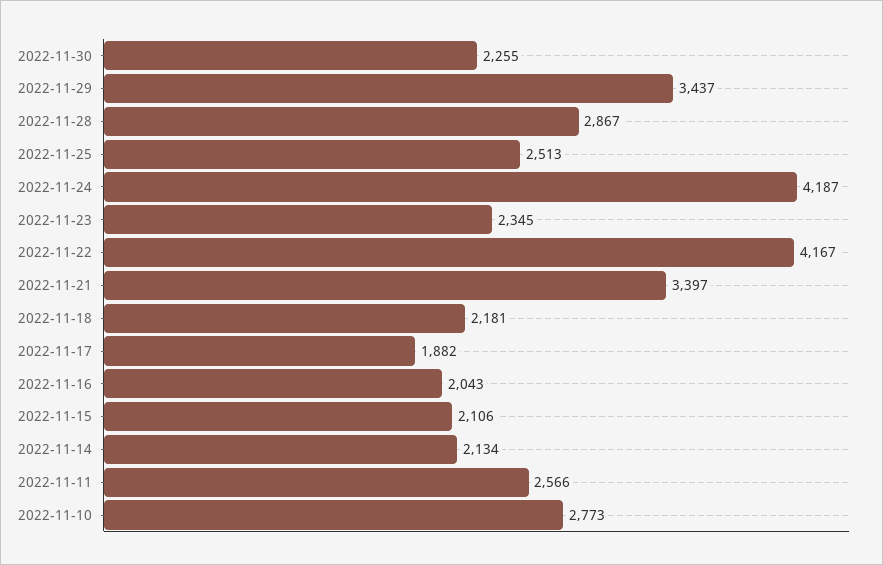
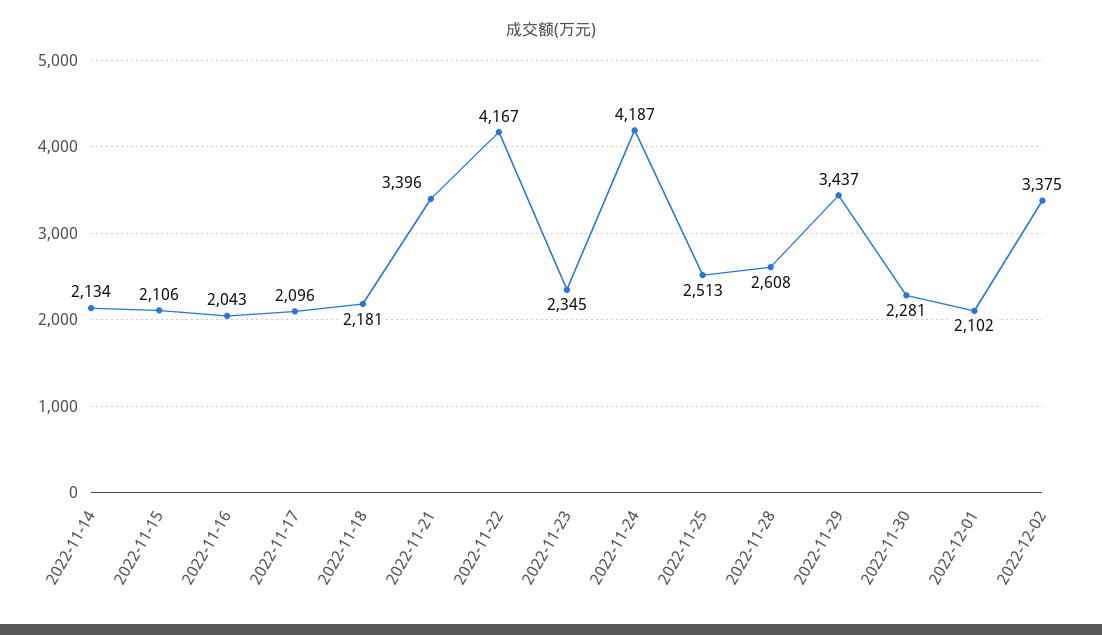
2022-11-30: 2255 -> 2281
2022-11-28: 2867 -> 2608
2022-11-21: 3397 -> 3396
2022-11-17: 1882 -> 2096
2022-11-11: 2566 -> none
2022-11-10: 2773 -> none
2022-12-01: none -> 2102
2022-12-02: none -> 3375

